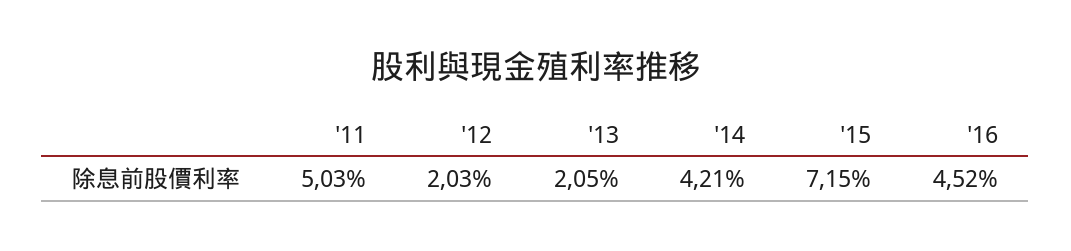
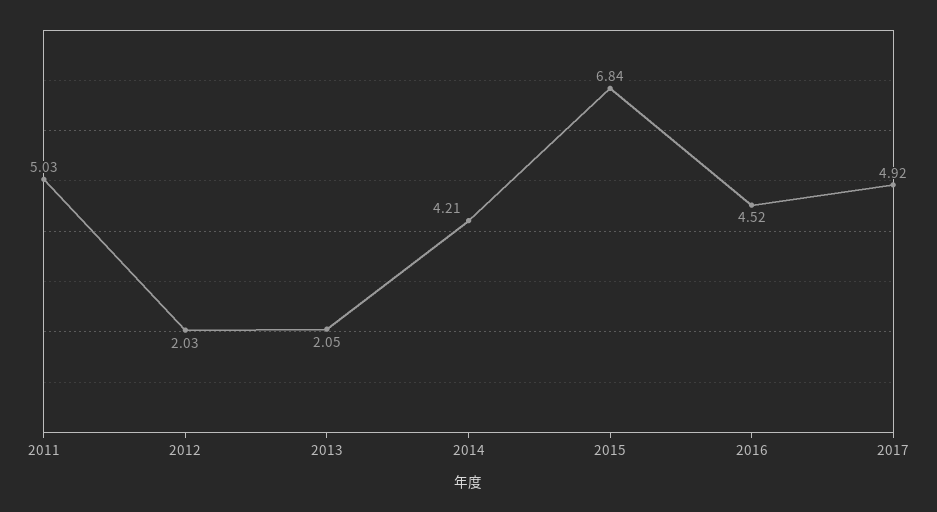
'15: 7.15 -> 6.84
2017: none -> 4.92

